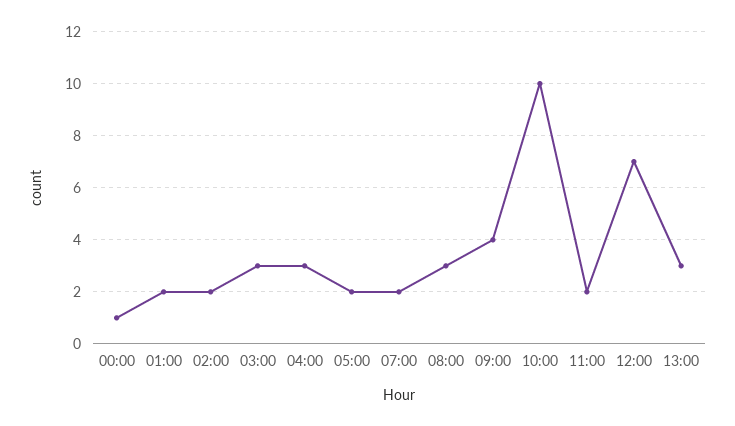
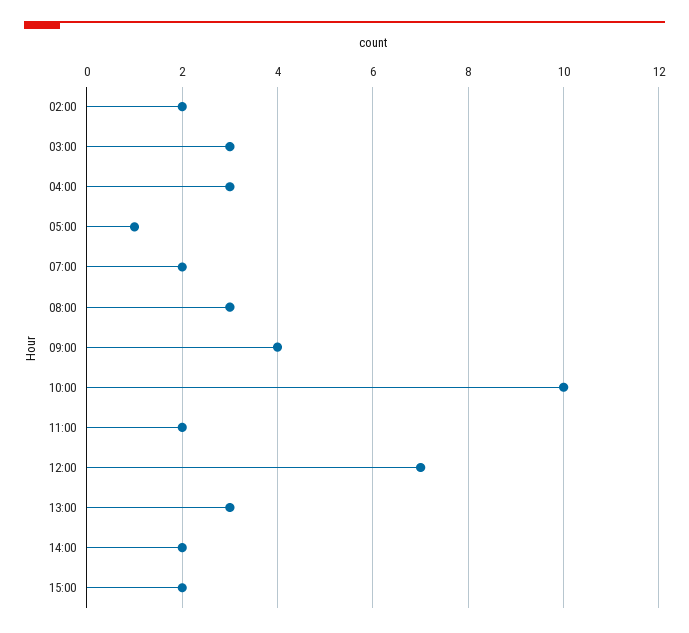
00:00: 1 -> none
01:00: 2 -> none
05:00: 2 -> 1
14:00: none -> 2
15:00: none -> 2

